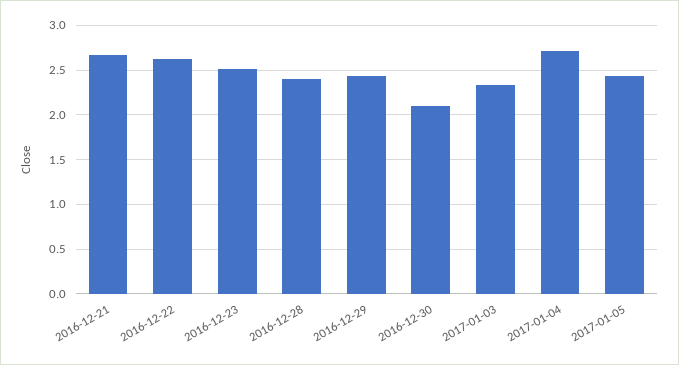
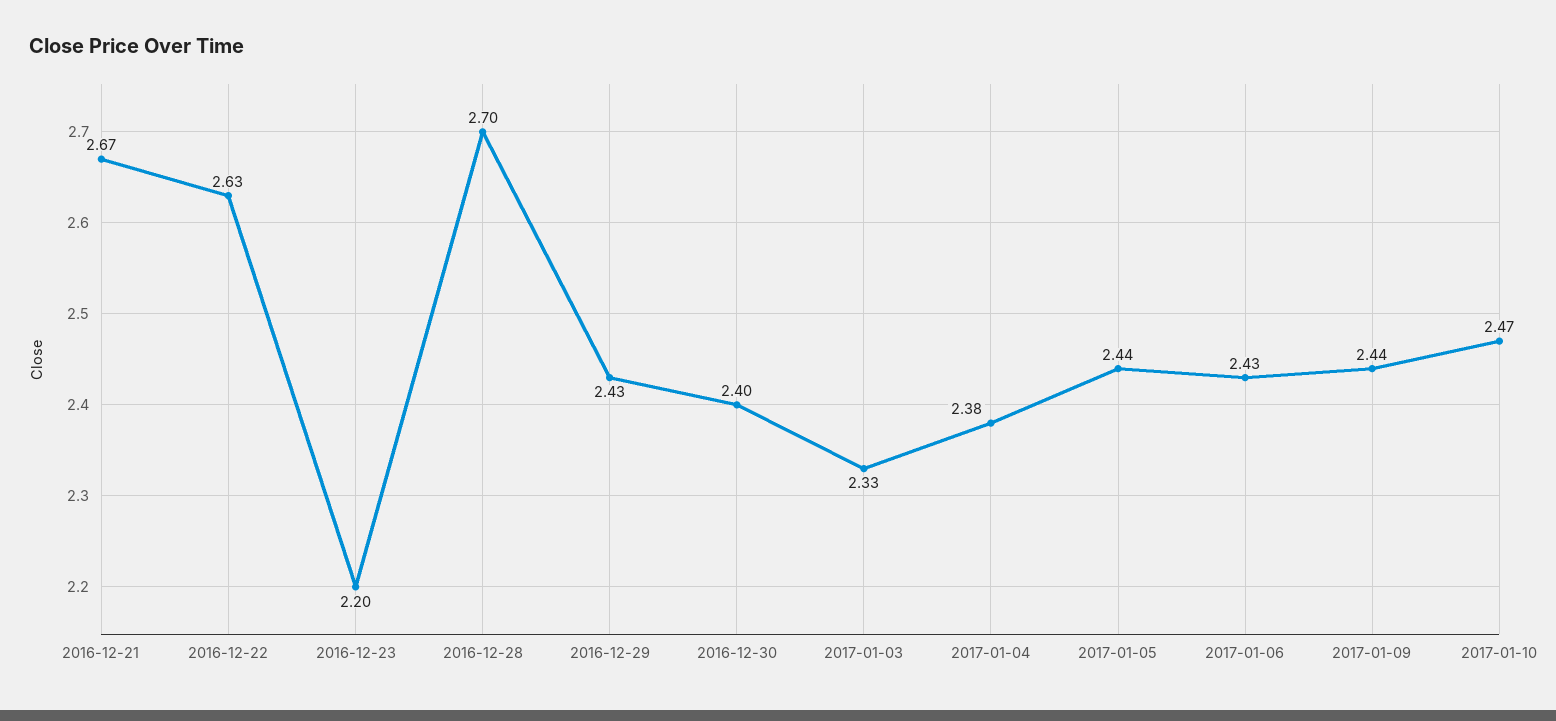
2016-12-23: 2.5 -> 2.2
2016-12-28: 2.4 -> 2.7
2016-12-30: 2.1 -> 2.4
2017-01-04: 2.7 -> 2.38
2017-01-06: none -> 2.43
2017-01-09: none -> 2.44
2017-01-10: none -> 2.47

